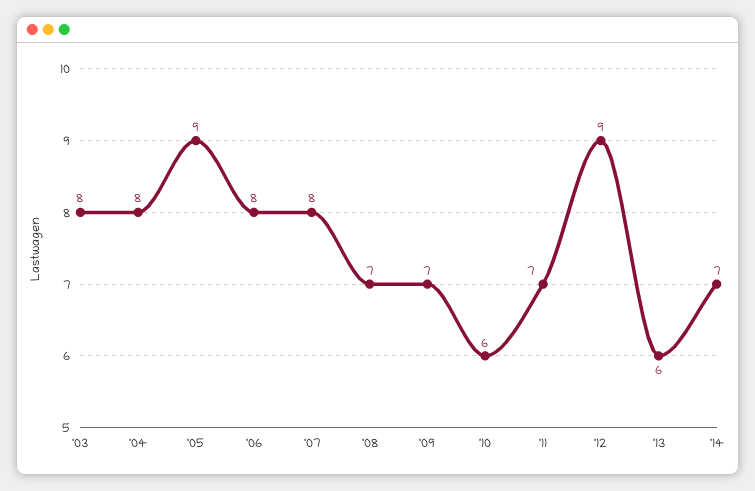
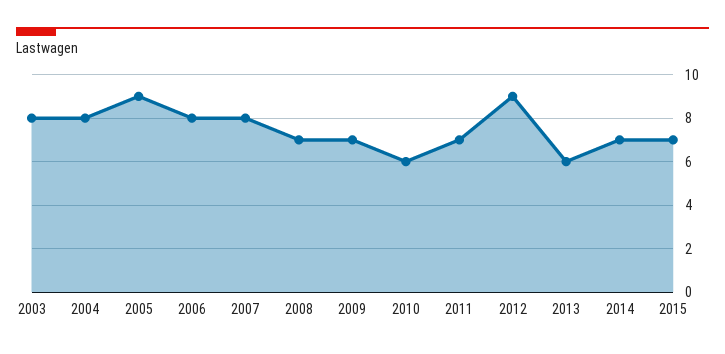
2015: none -> 7

